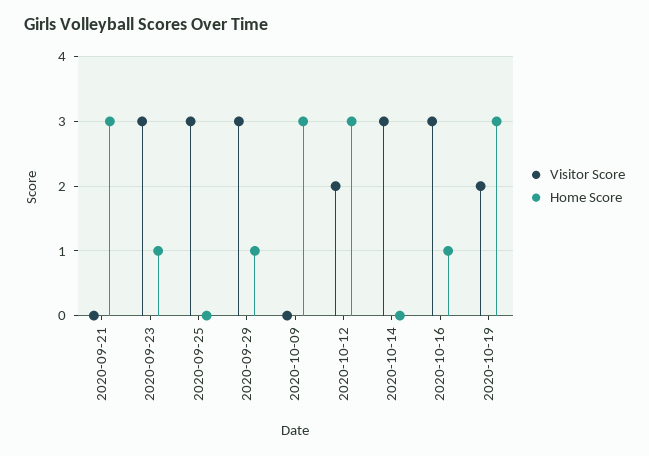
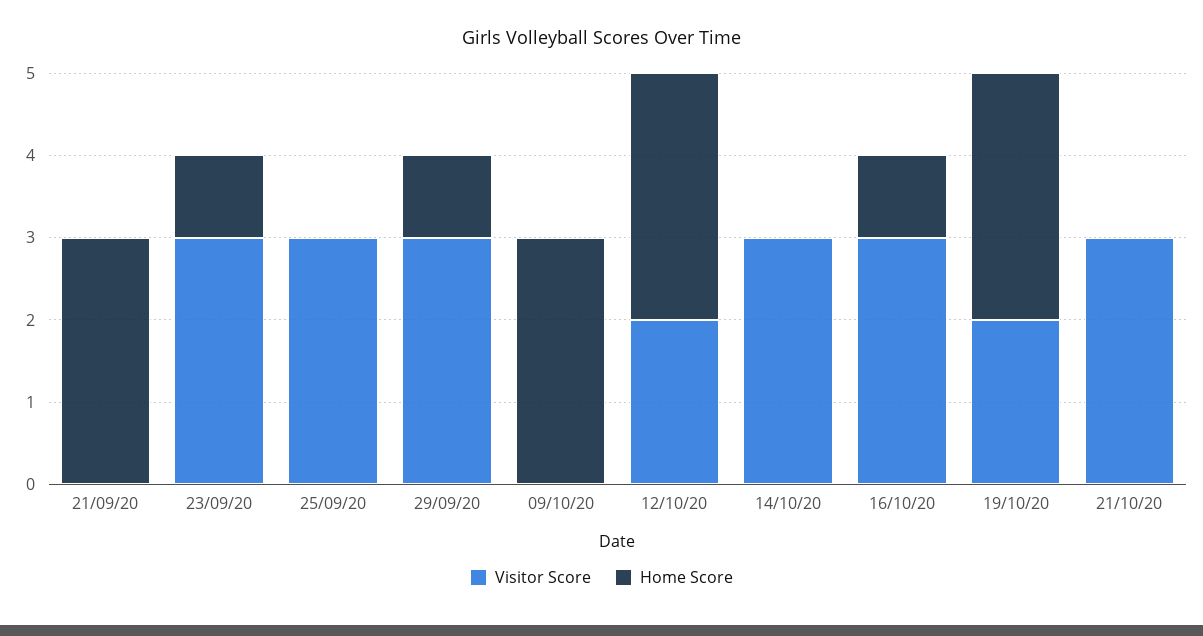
Visitor Score, 21/10/20: none -> 3
Home Score, 21/10/20: none -> 0

